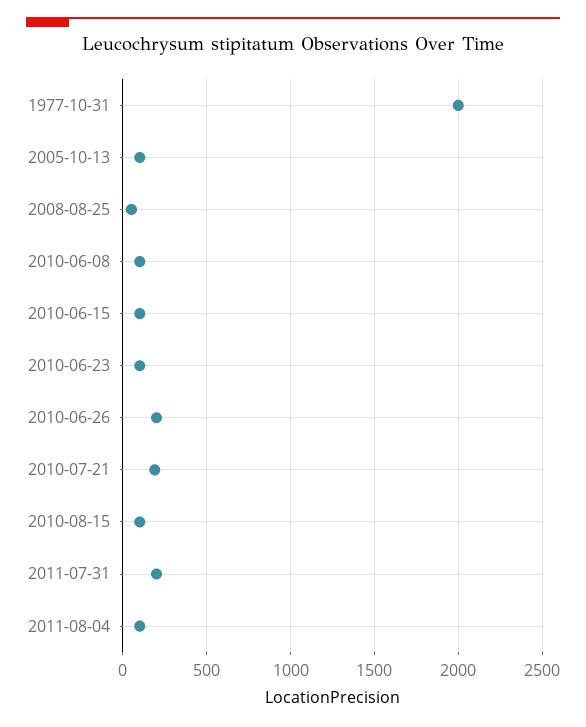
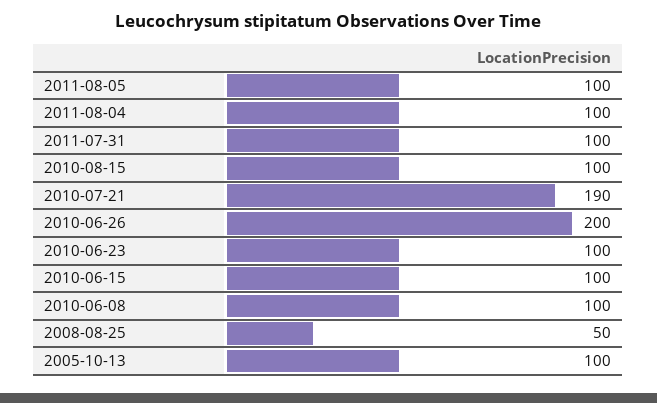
1977-10-31: 2000 -> none
2011-07-31: 200 -> 100
2011-08-05: none -> 100

